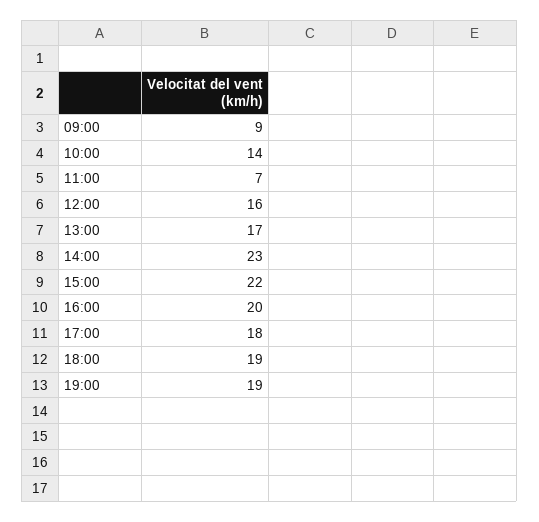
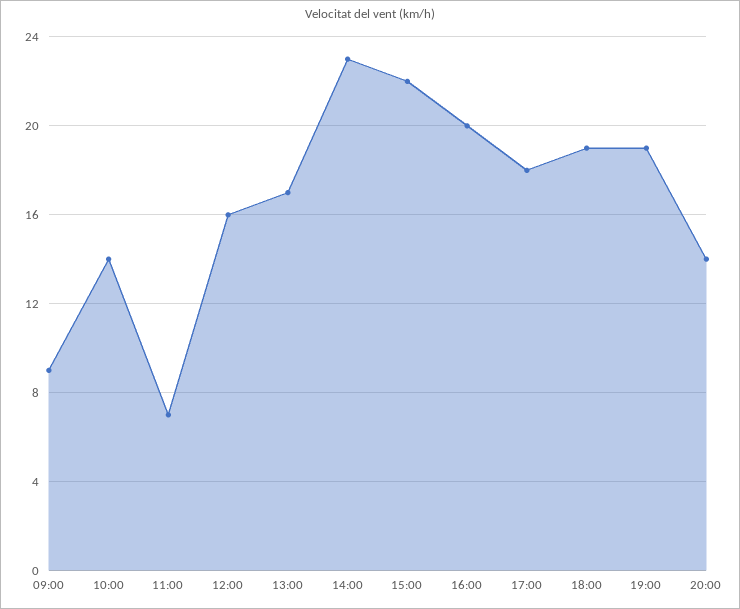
20:00: none -> 14

